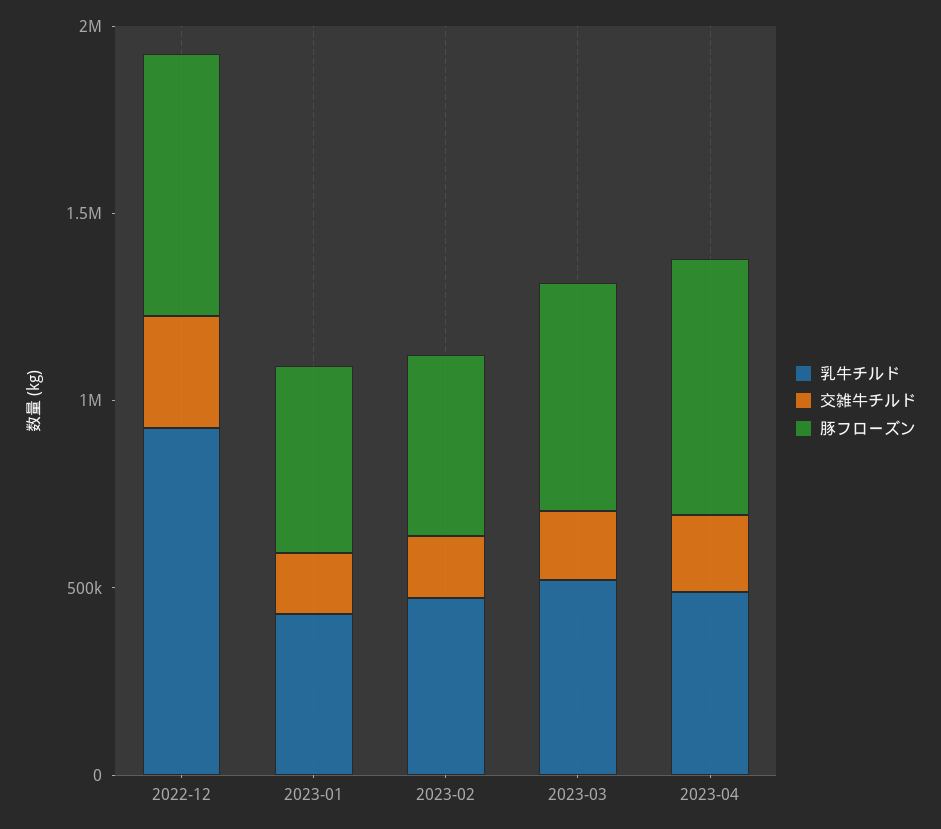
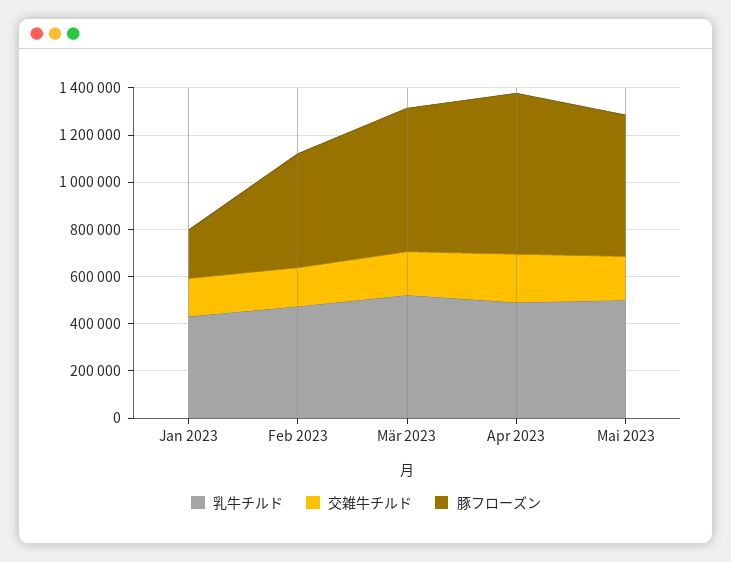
乳牛チルド, 2022-12: 900000 -> none
交雑牛チルド, 2022-12: 300000 -> none
豚フローズン, 2022-12: 700000 -> none
豚フローズン, 2023-01: 500000 -> 200000
乳牛チルド, Mai 2023: none -> 500000
交雑牛チルド, Mai 2023: none -> 200000
豚フローズン, Mai 2023: none -> 600000

